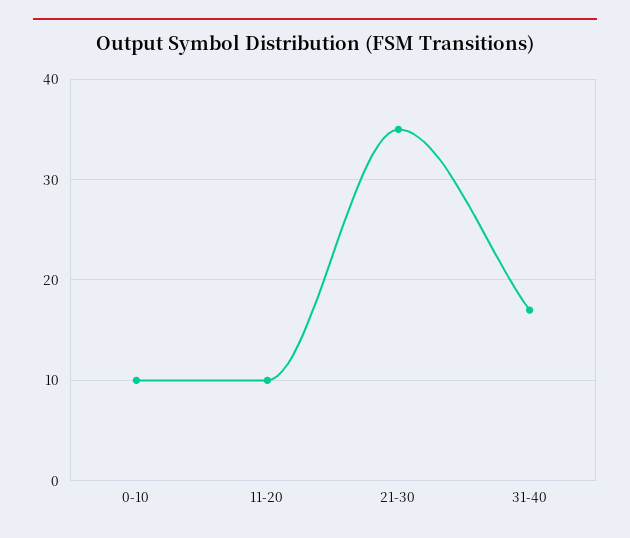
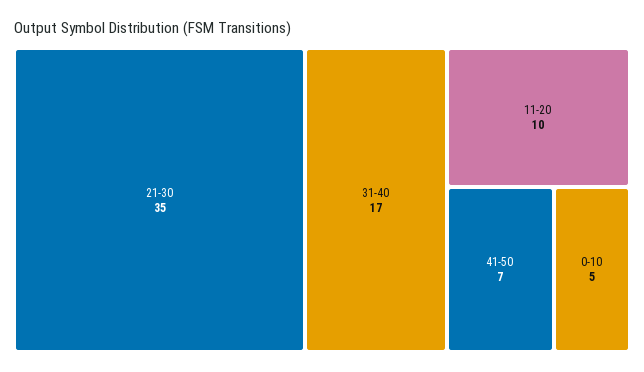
0-10: 10 -> 5
41-50: none -> 7

